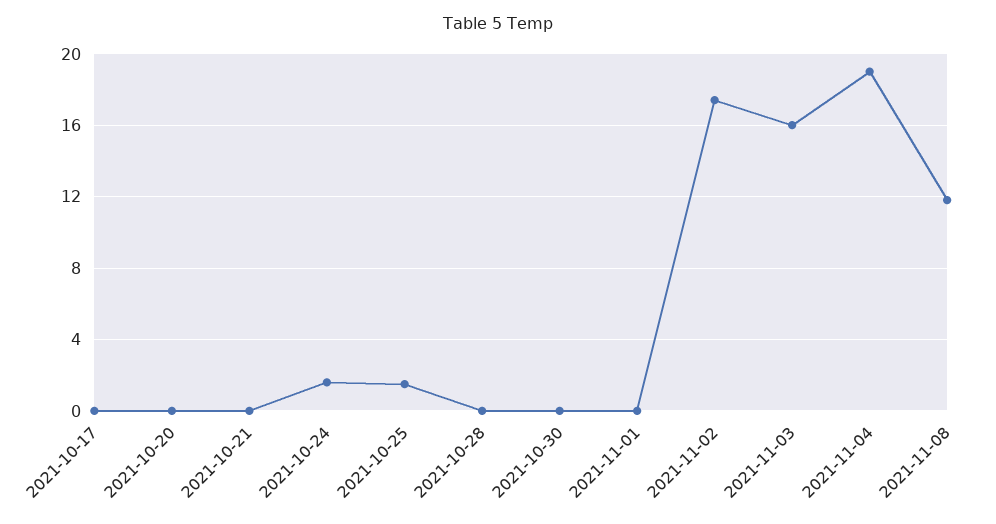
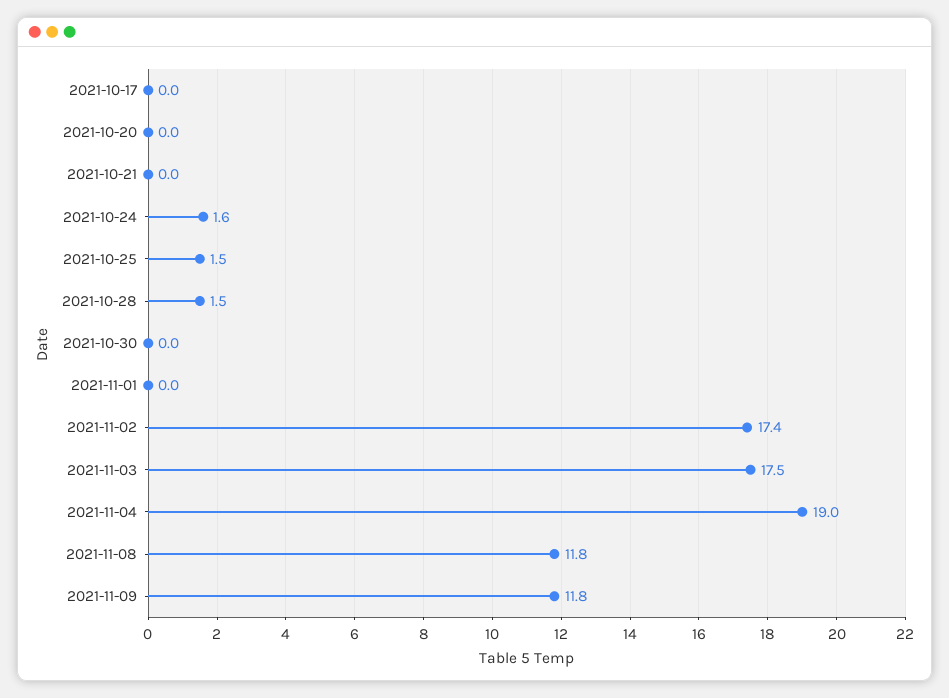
2021-10-28: 0 -> 1.5
2021-11-03: 16 -> 17.5
2021-11-09: none -> 11.8

